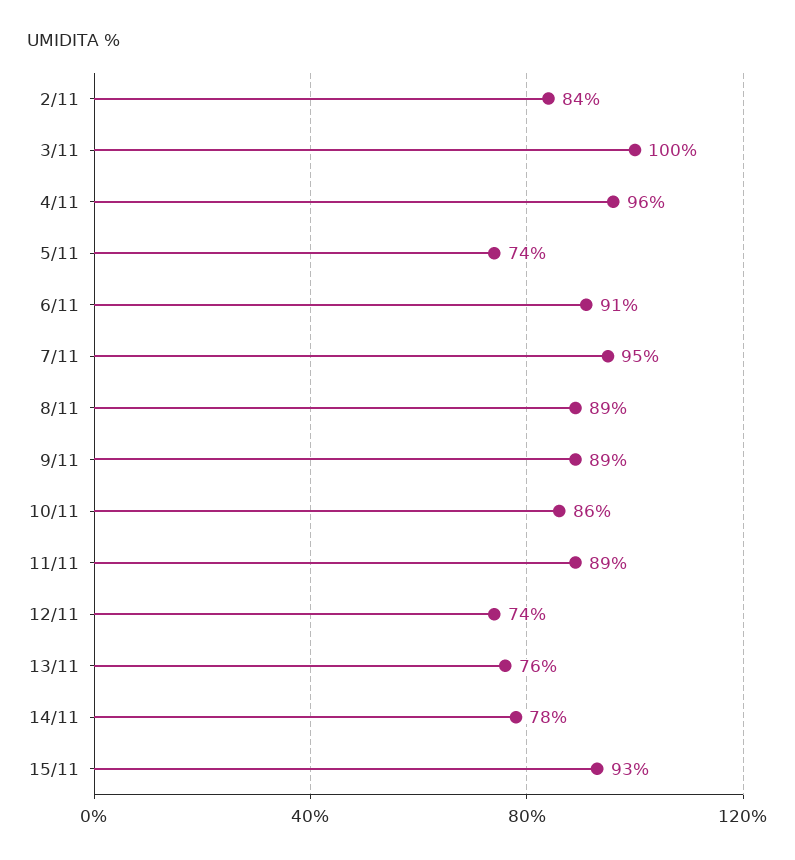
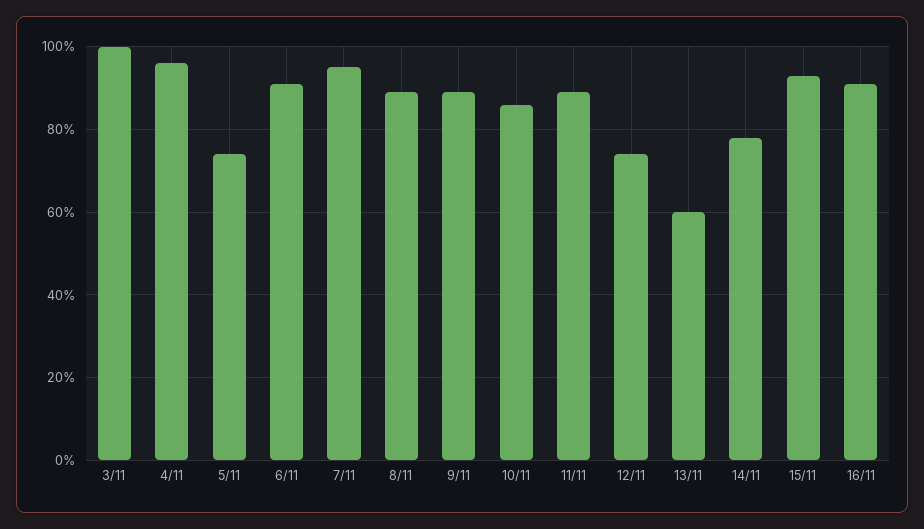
2/11: 84 -> none
13/11: 76 -> 60
16/11: none -> 90

